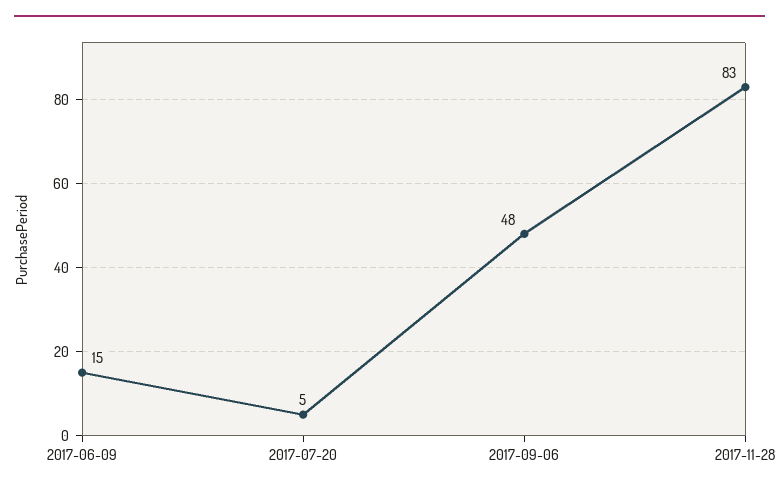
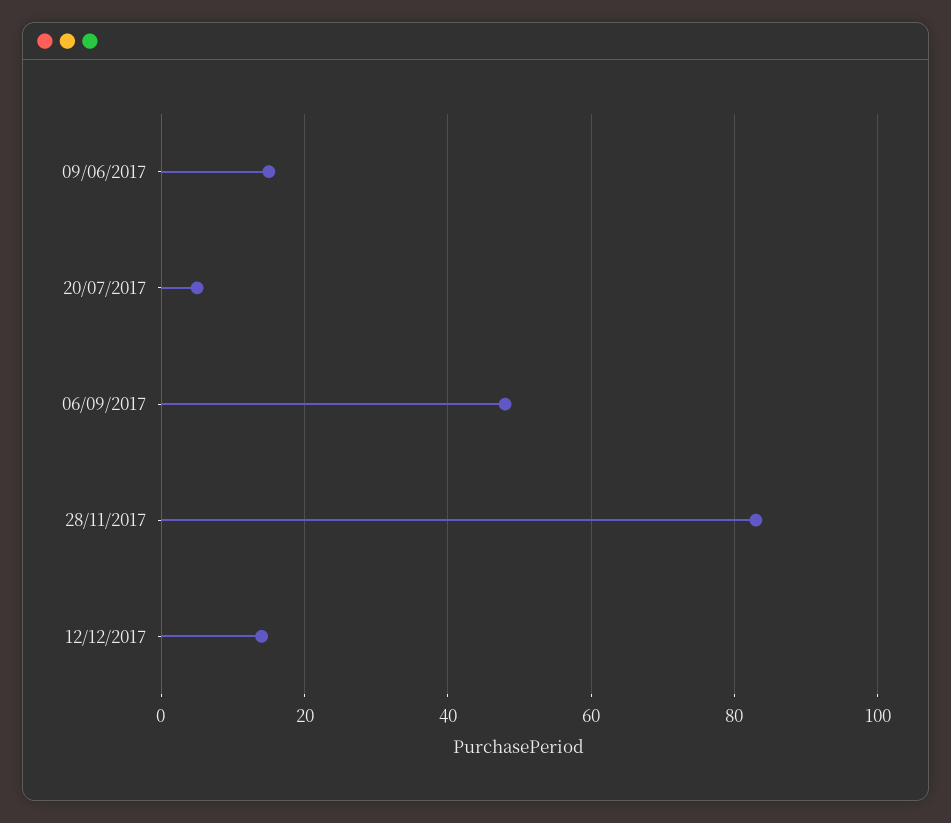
12/12/2017: none -> 15

